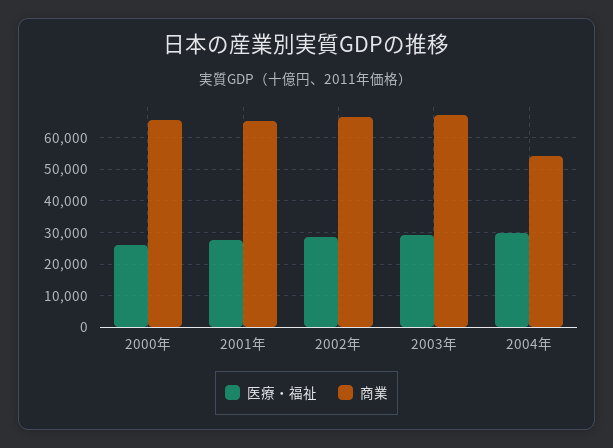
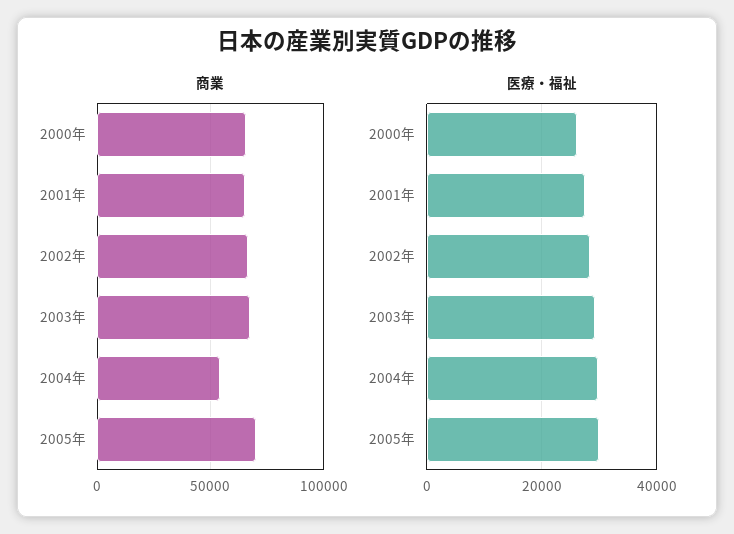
商業, 2005年: none -> 70000
医療・福祉, 2005年: none -> 30000

